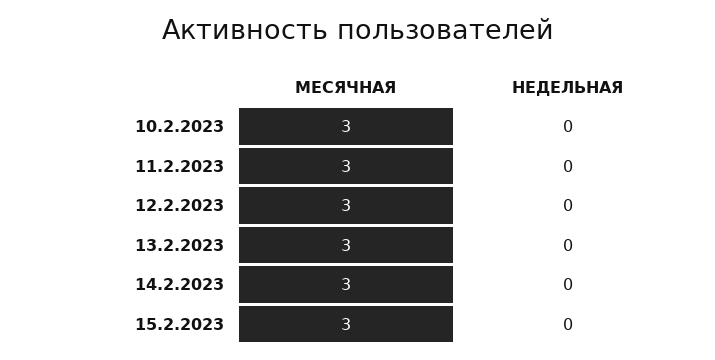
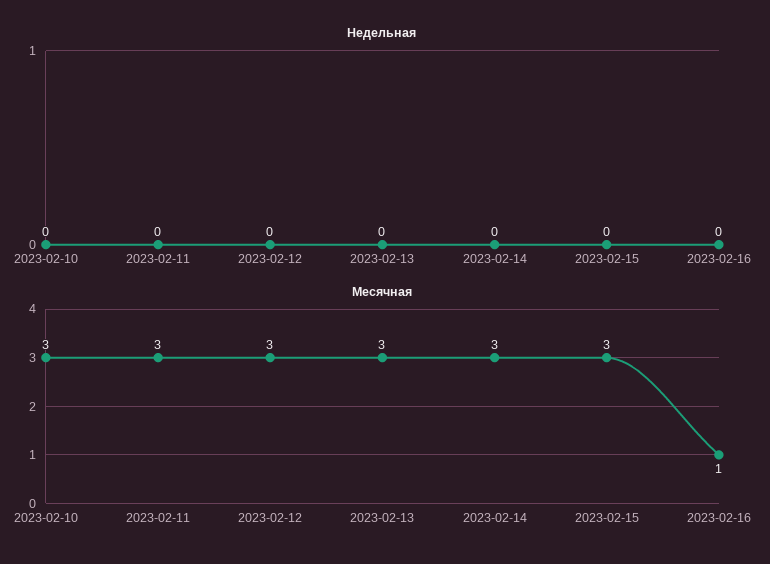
НЕДЕЛЬНАЯ, 2023-02-16: none -> 0
МЕСЯЧНАЯ, 2023-02-16: none -> 1

